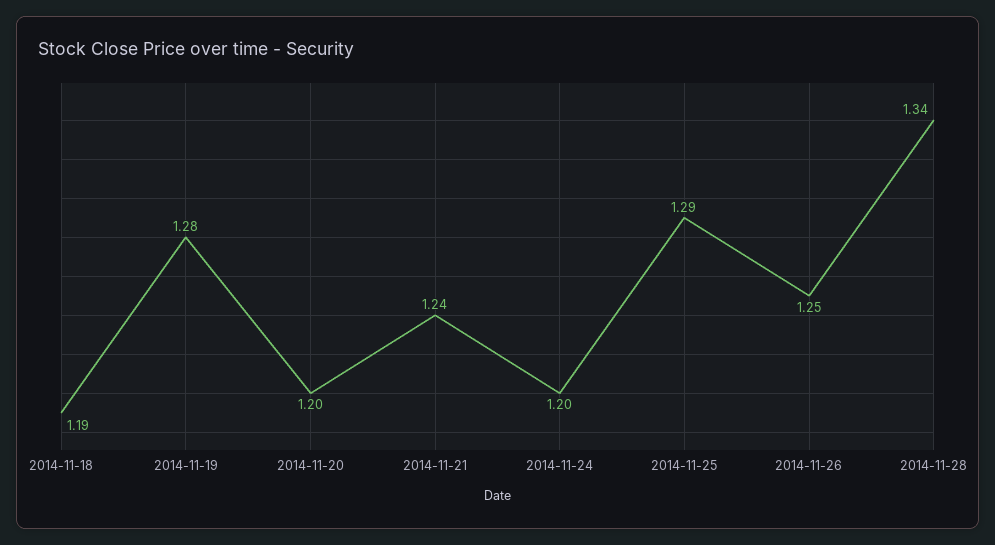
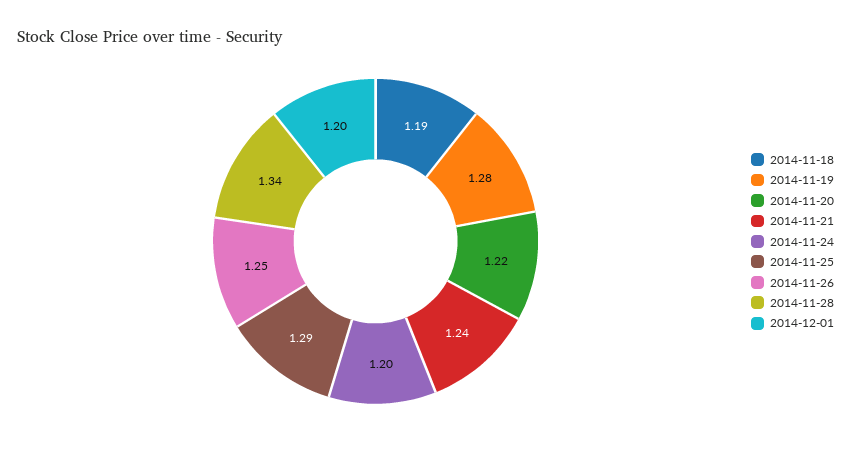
2014-11-20: 1.2 -> 1.22
2014-12-01: none -> 1.2

